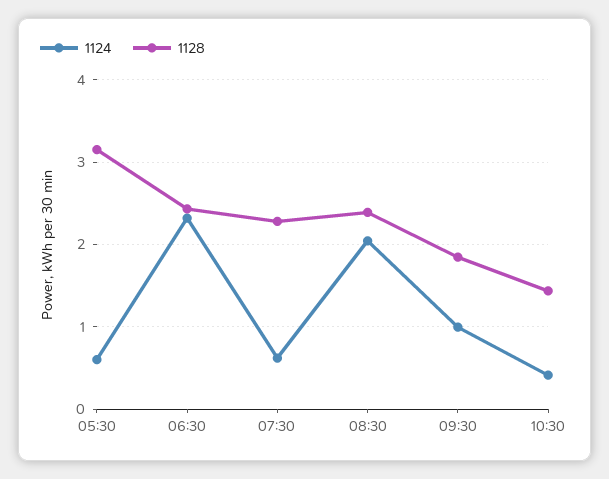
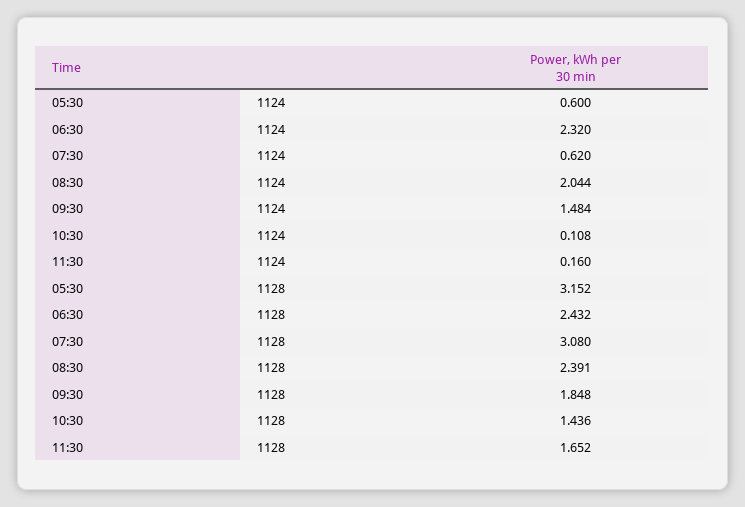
1128, 07:30: 2.3 -> 3.08
1124, 09:30: 1 -> 1.484
1124, 10:30: 0.4 -> 0.108
1124, 11:30: none -> 0.16
1128, 11:30: none -> 1.652

